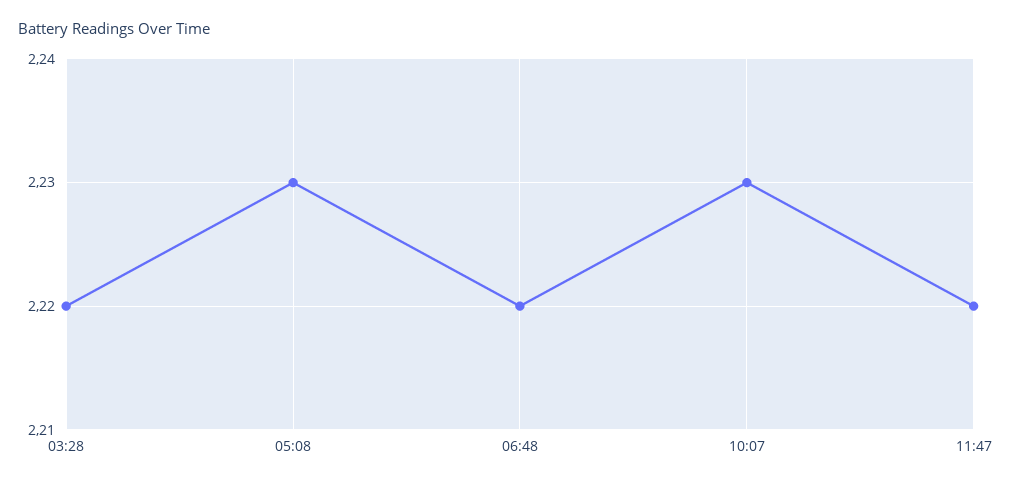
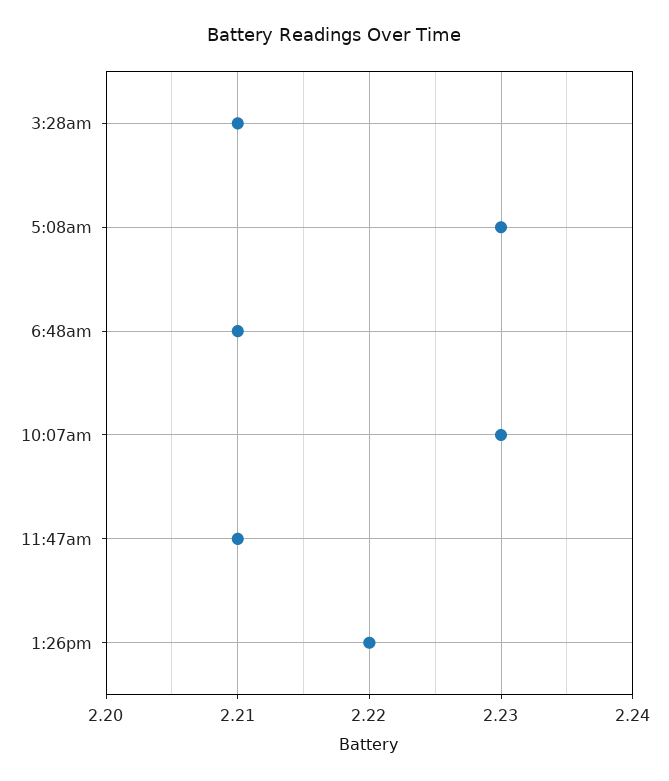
03:28: 2.22 -> 2.21
06:48: 2.22 -> 2.21
11:47: 2.22 -> 2.21
1:26pm: none -> 2.22

